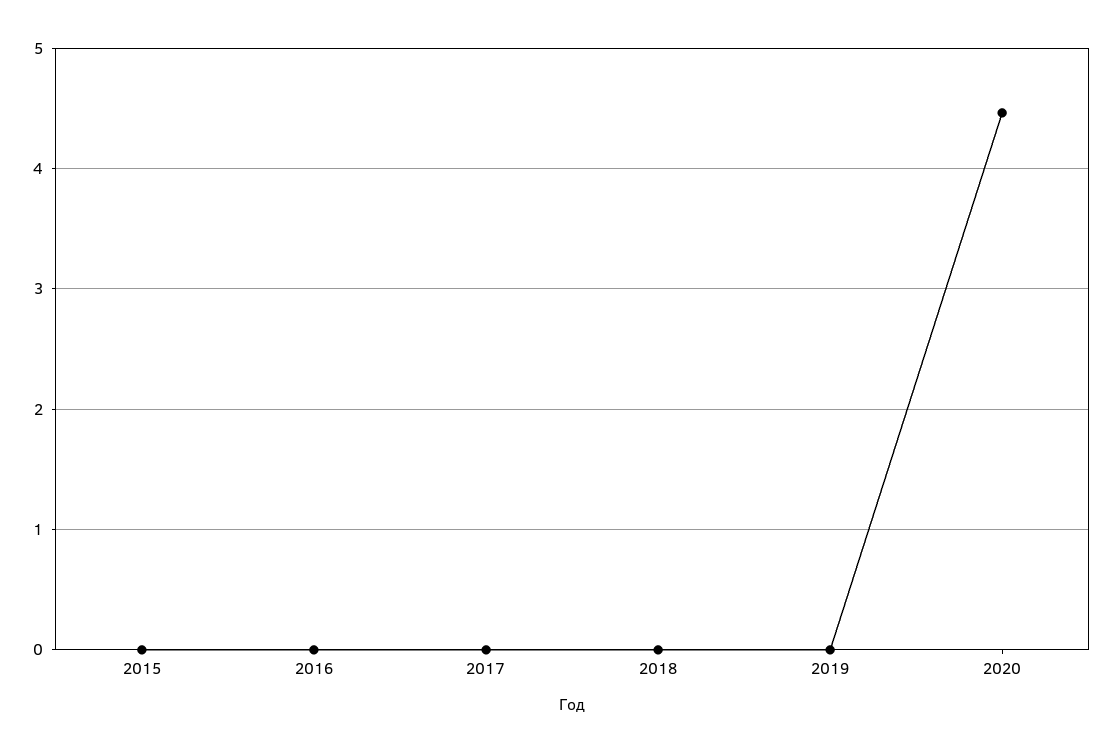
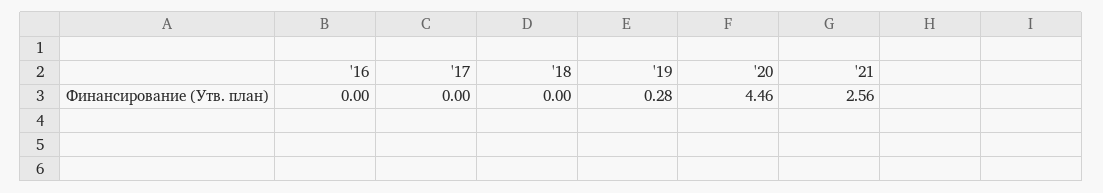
2015: 0 -> none
2019: 0 -> 0.28
'21: none -> 2.56

